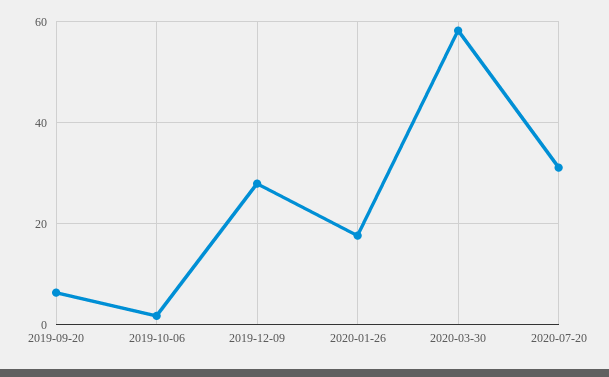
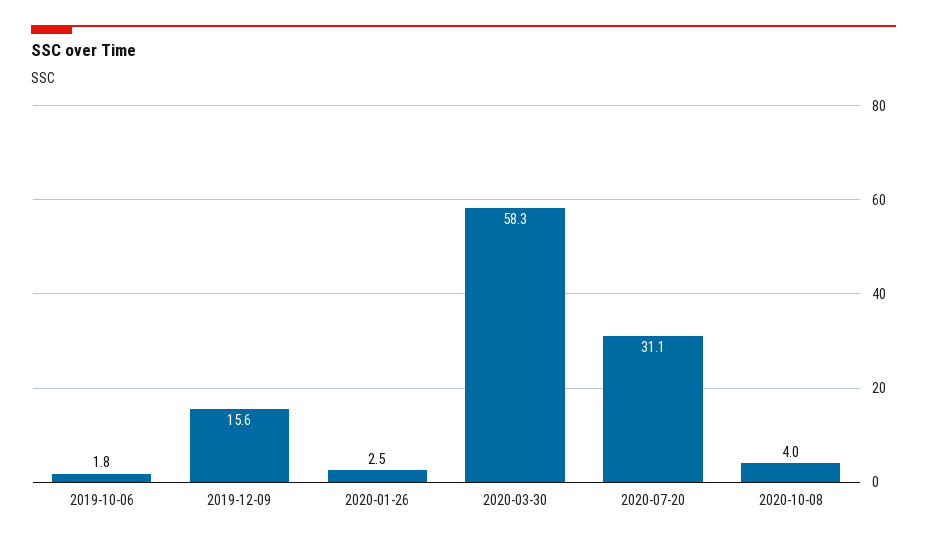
2019-09-20: 6 -> none
2019-12-09: 28 -> 15.6
2020-01-26: 18 -> 2.5
2020-10-08: none -> 4

